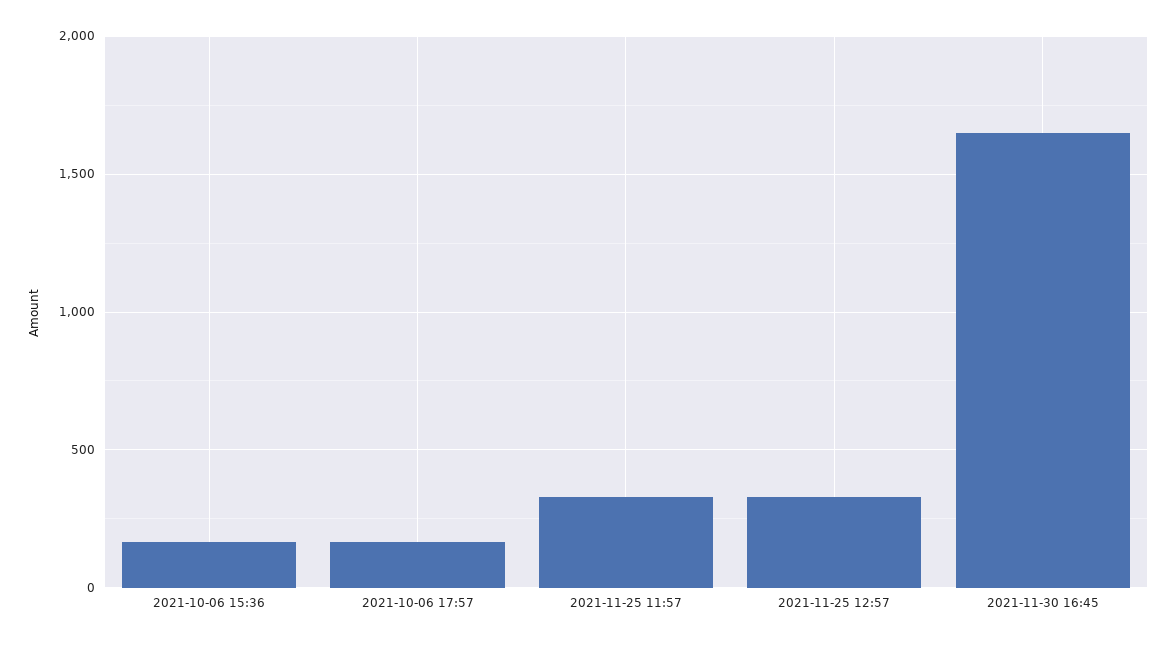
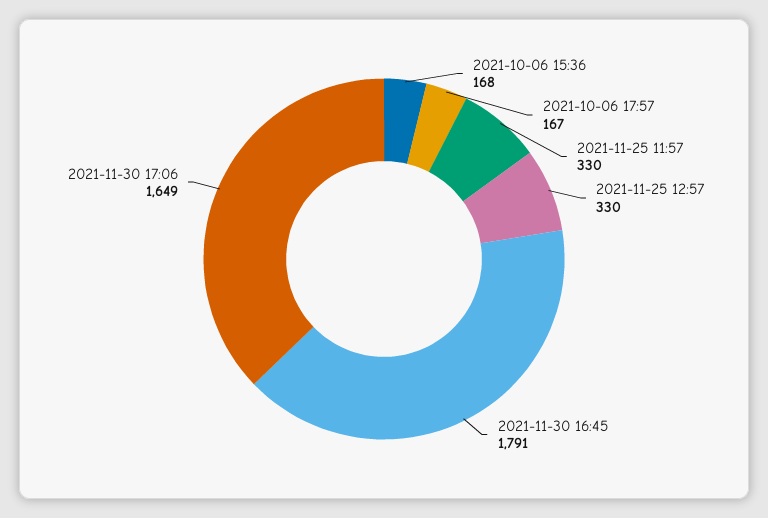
2021-11-30 16:45: 1650 -> 1791
2021-11-30 17:06: none -> 1649

